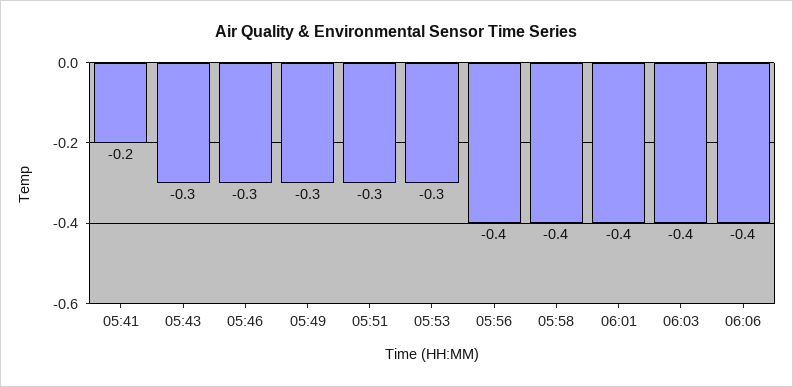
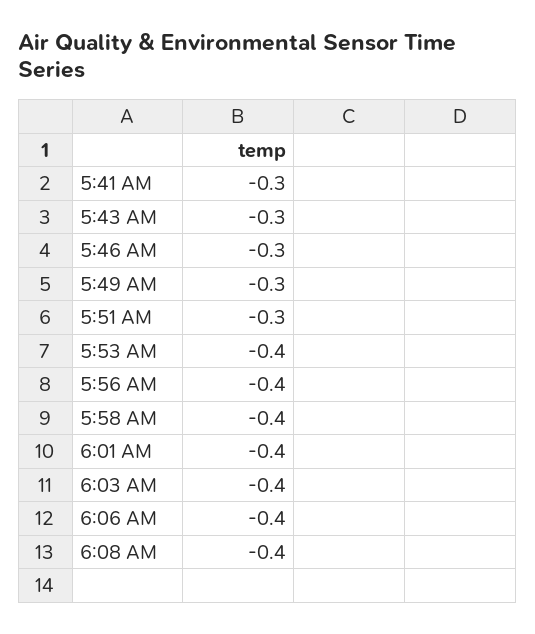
05:41: -0.2 -> -0.3
05:53: -0.3 -> -0.4
6:08 AM: none -> -0.4

